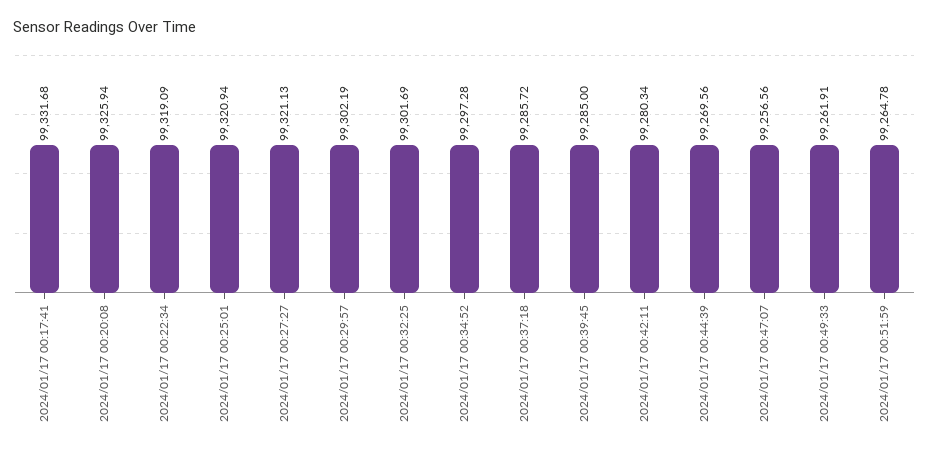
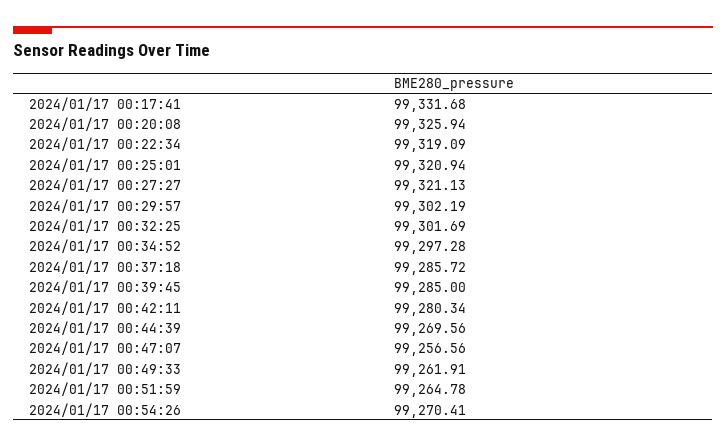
2024/01/17 00:54:26: none -> 99270.41

